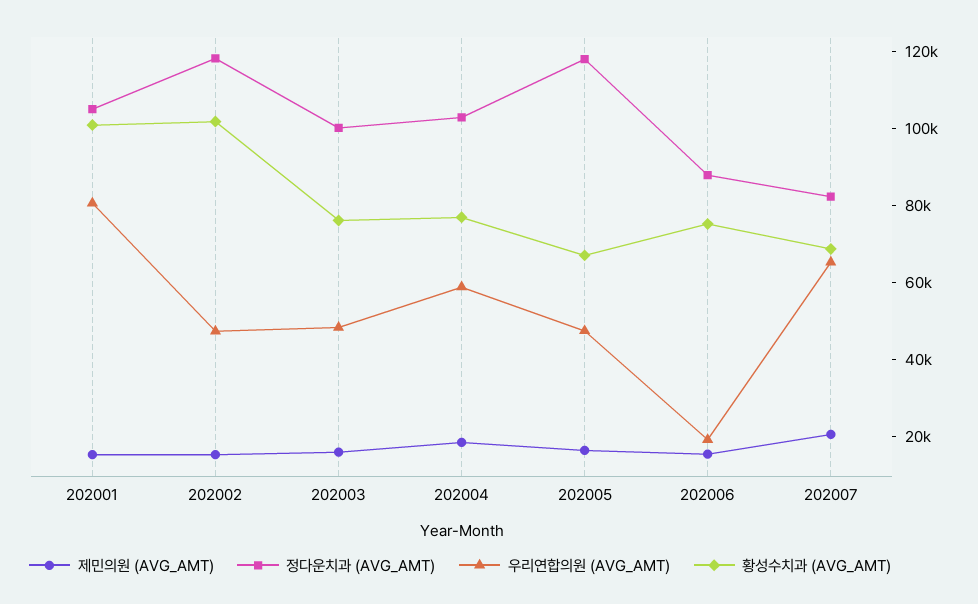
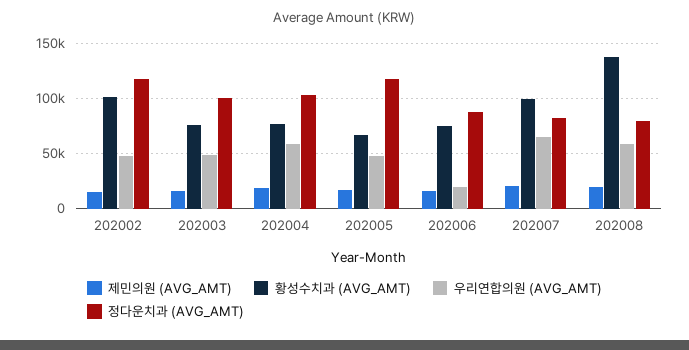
제민의원 (AVG_AMT), 202001: 15000 -> none
정다운치과 (AVG_AMT), 202001: 105000 -> none
우리연합의원 (AVG_AMT), 202001: 80000 -> none
황성수치과 (AVG_AMT), 202001: 100000 -> none
황성수치과 (AVG_AMT), 202007: 70000 -> 100000
제민의원 (AVG_AMT), 202008: none -> 20000
황성수치과 (AVG_AMT), 202008: none -> 140000
우리연합의원 (AVG_AMT), 202008: none -> 60000
정다운치과 (AVG_AMT), 202008: none -> 80000

